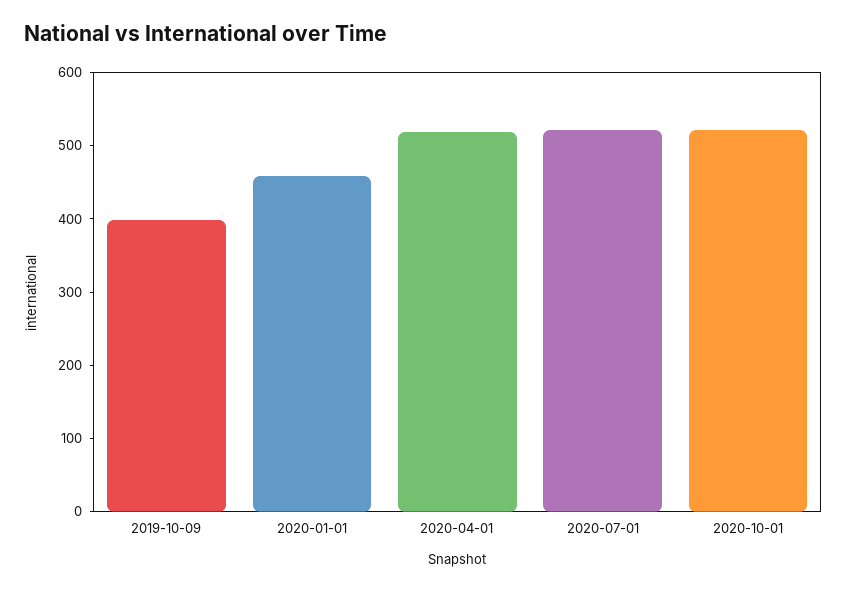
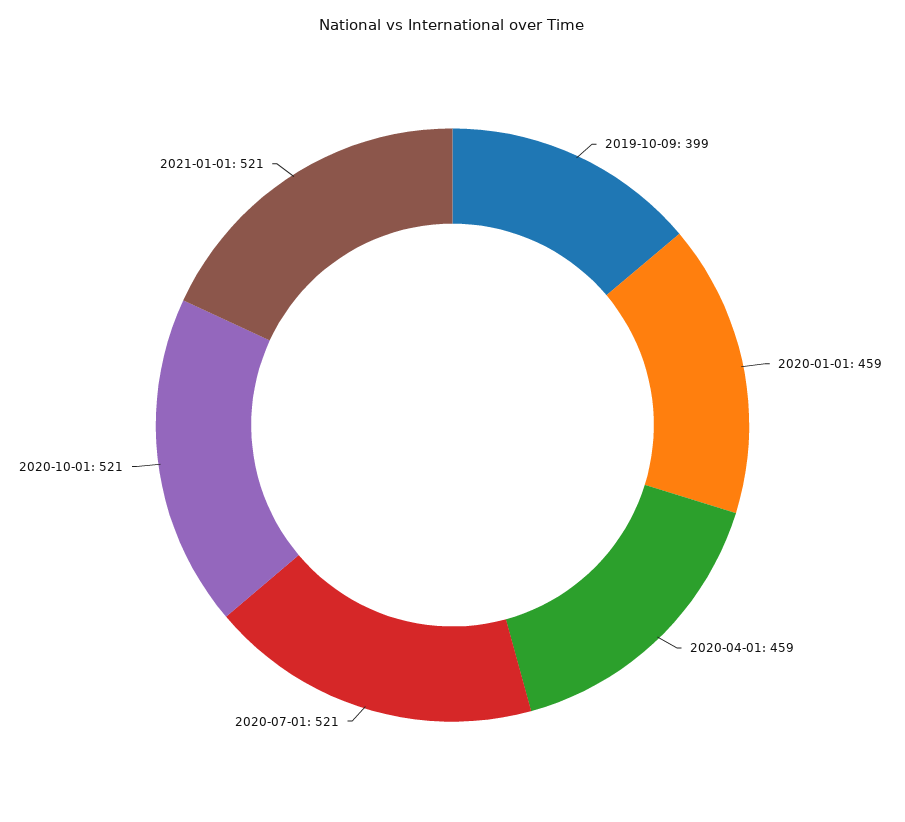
2020-04-01: 520 -> 459
2021-01-01: none -> 521

